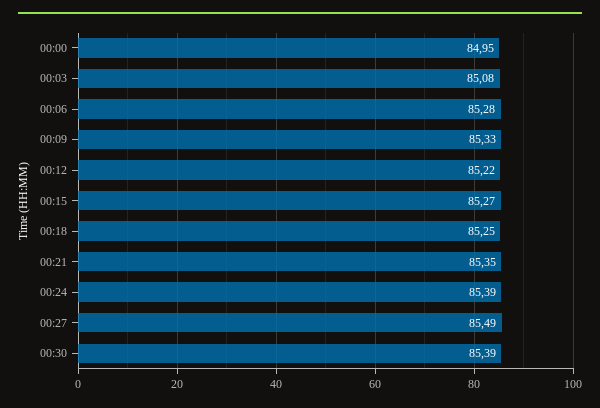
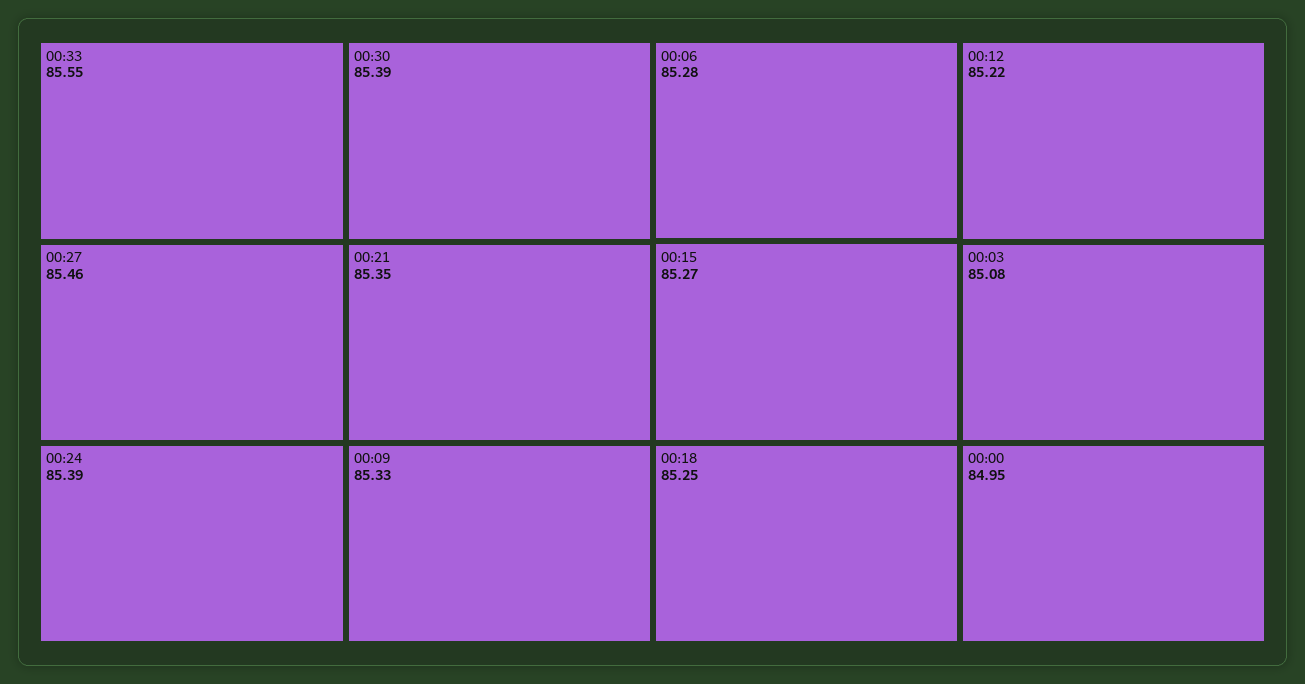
00:27: 85.49 -> 85.46
00:33: none -> 85.55

